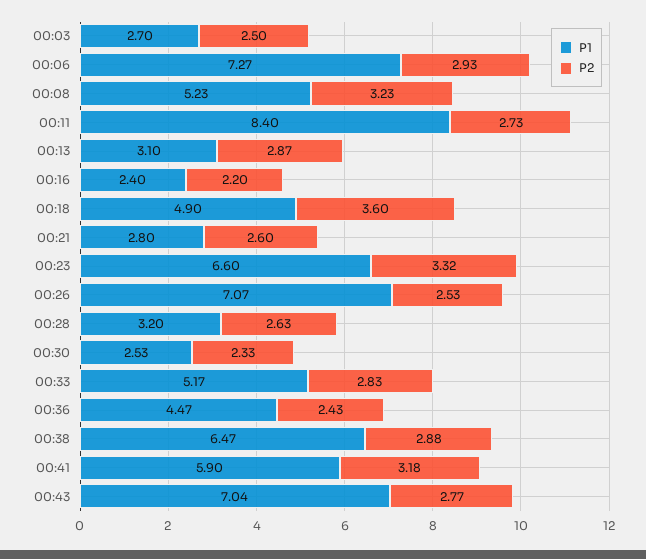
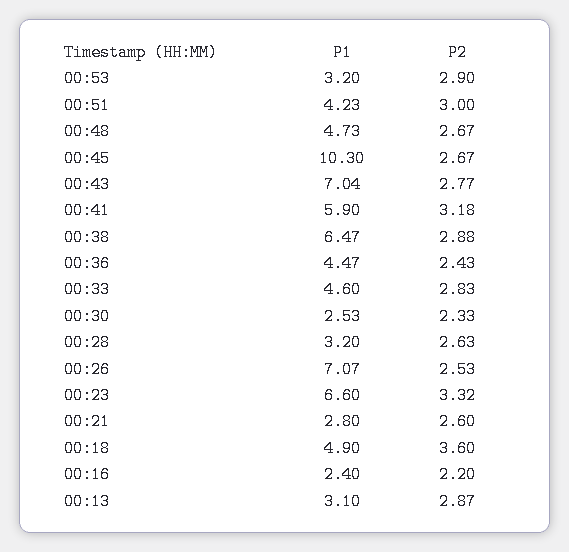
P1, 00:03: 2.7 -> none
P2, 00:03: 2.5 -> none
P1, 00:06: 7.27 -> none
P2, 00:06: 2.93 -> none
P1, 00:08: 5.23 -> none
P2, 00:08: 3.23 -> none
P1, 00:11: 8.4 -> none
P2, 00:11: 2.73 -> none
P1, 00:33: 5.17 -> 4.6
P1, 00:53: none -> 3.2
P2, 00:53: none -> 2.9
P1, 00:51: none -> 4.23
P2, 00:51: none -> 3
P1, 00:48: none -> 4.73
P2, 00:48: none -> 2.67
P1, 00:45: none -> 10.3
P2, 00:45: none -> 2.67

